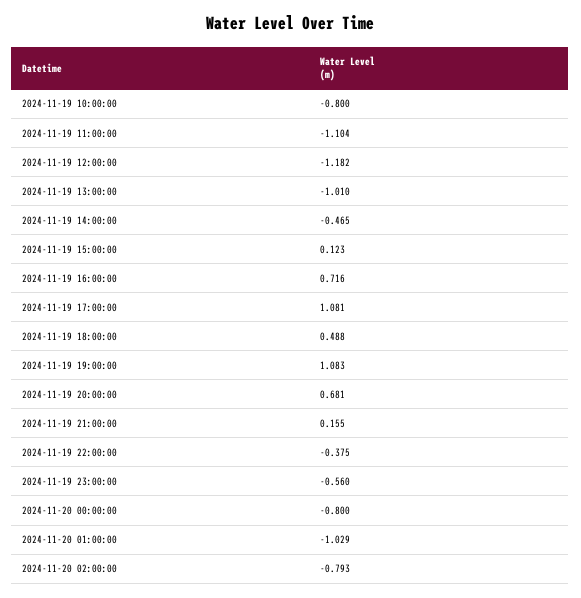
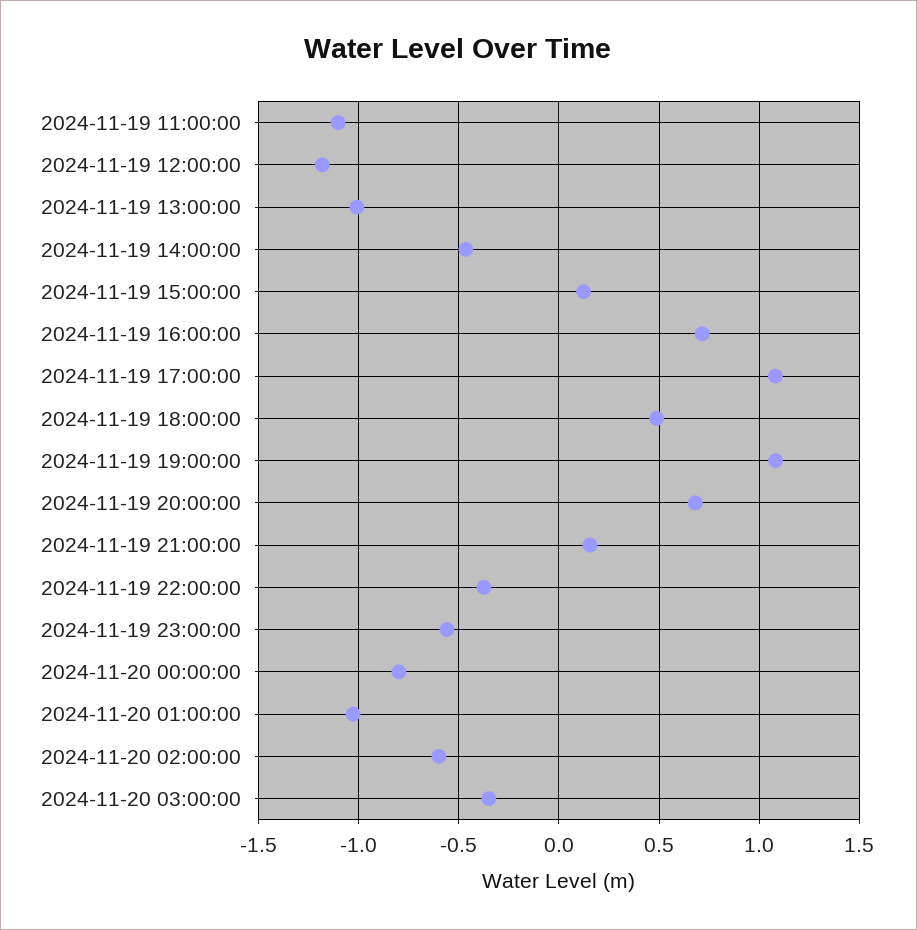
2024-11-19 10:00:00: -0.8 -> none
2024-11-20 02:00:00: -0.793 -> -0.6
2024-11-20 03:00:00: none -> -0.35

